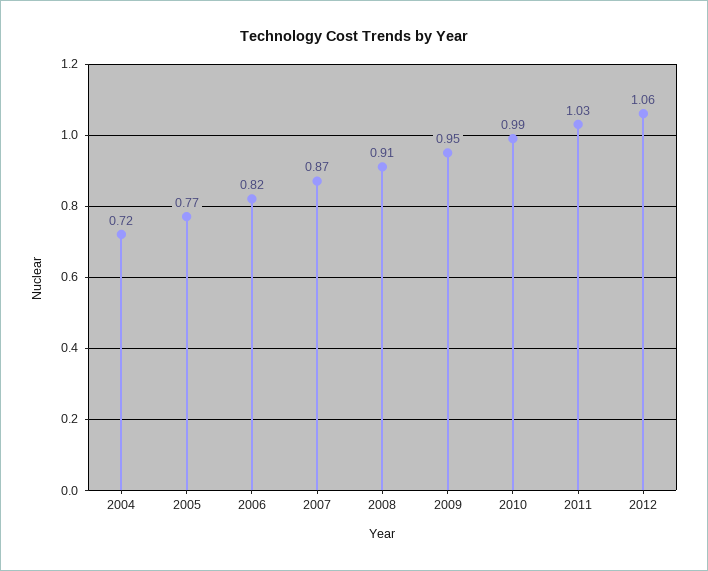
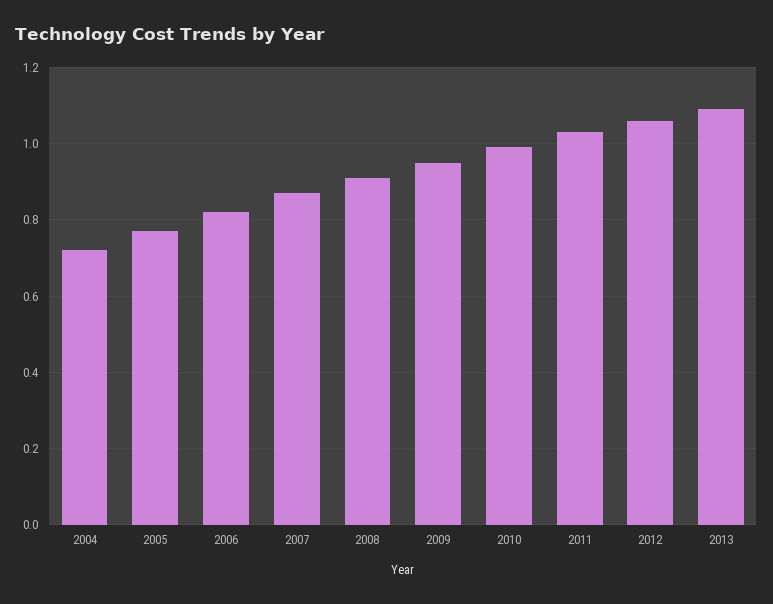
2013: none -> 1.1

